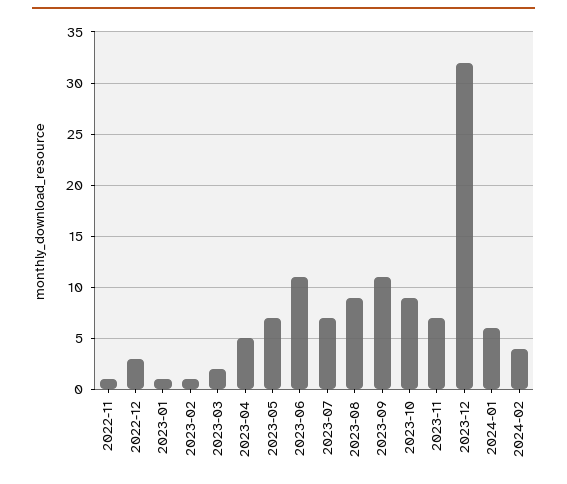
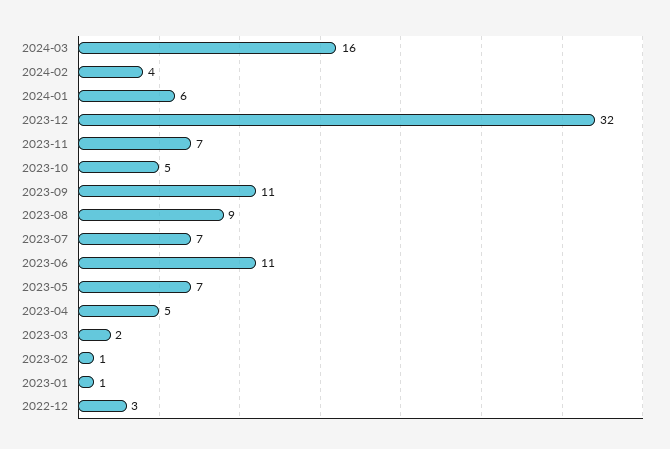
2022-11: 1 -> none
2023-10: 9 -> 5
2024-03: none -> 16

